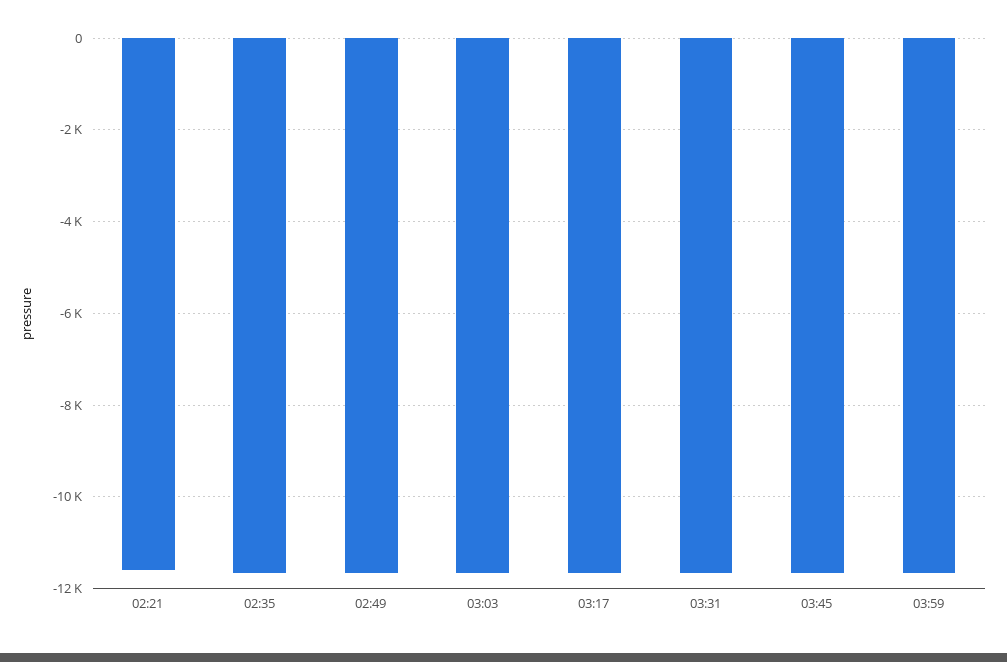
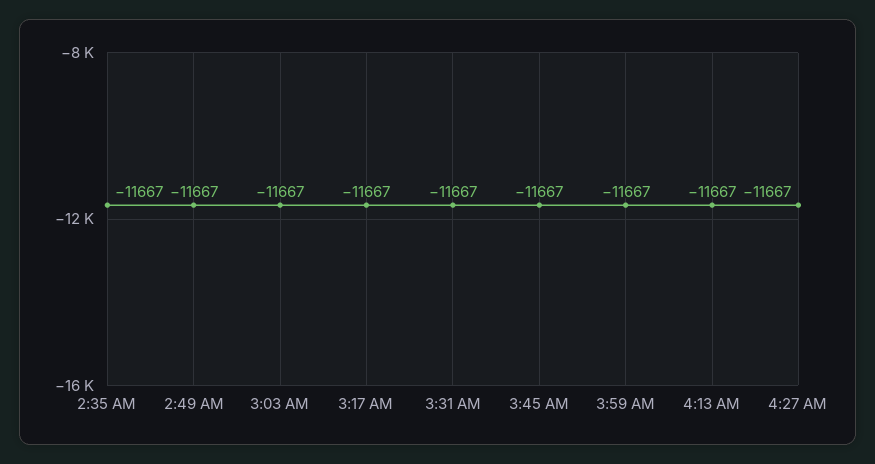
02:21: -11600 -> none
4:13 AM: none -> -11667
4:27 AM: none -> -11667

